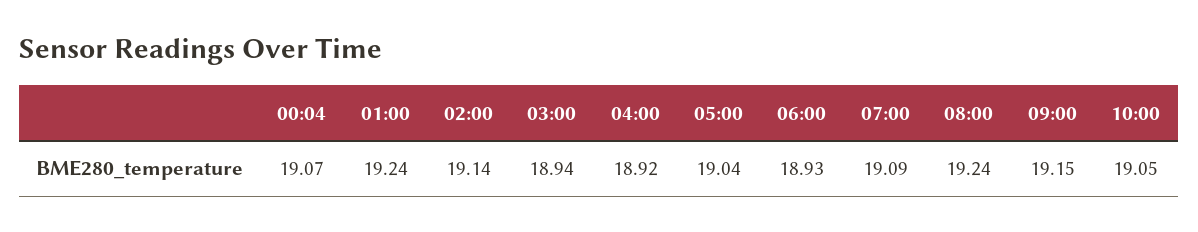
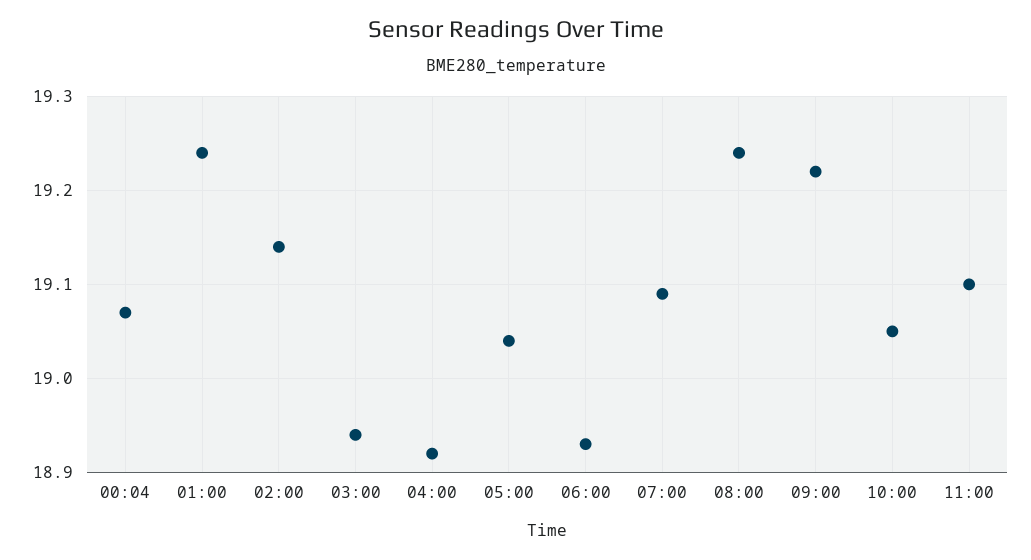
09:00: 19.15 -> 19.22
11:00: none -> 19.1

